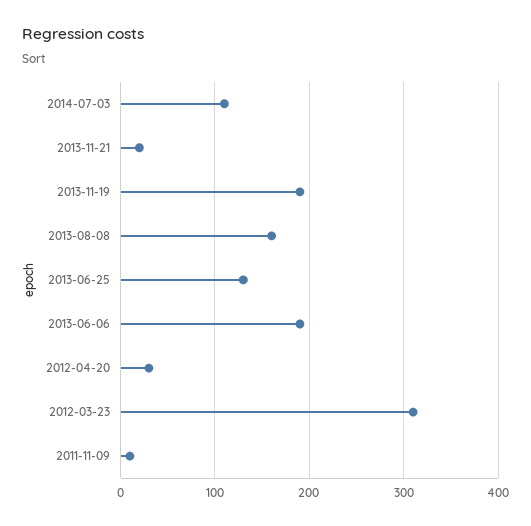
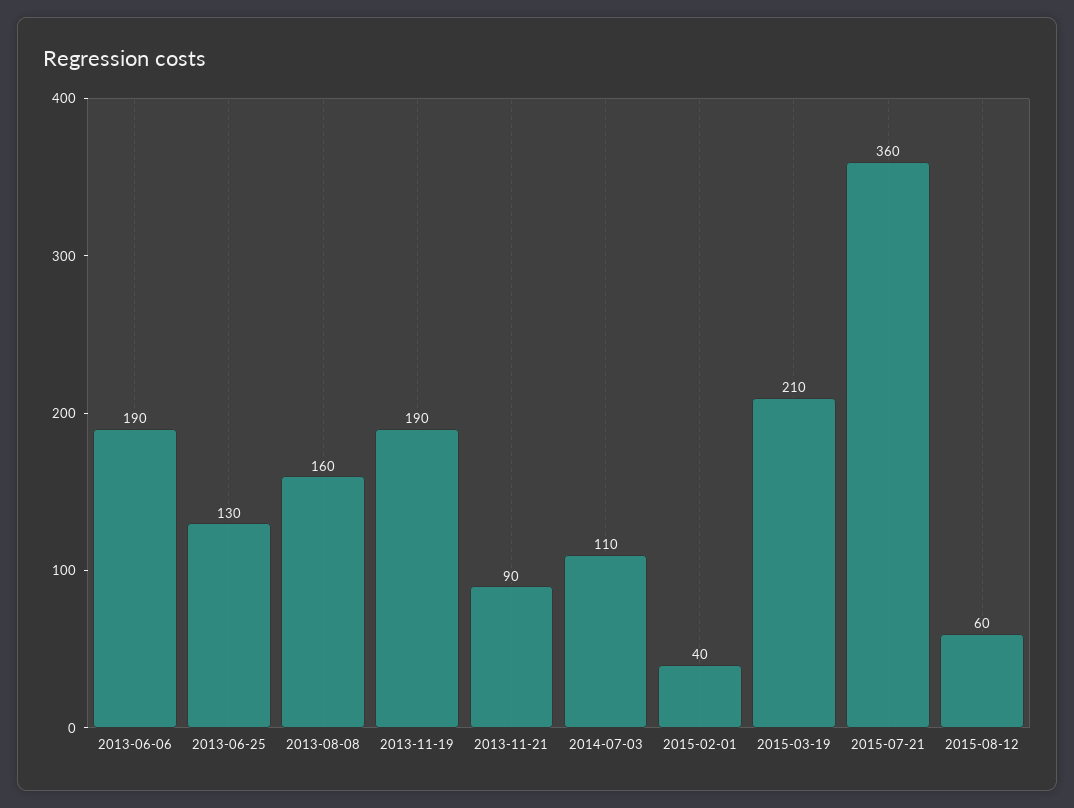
2013-11-21: 20 -> 90
2012-04-20: 30 -> none
2012-03-23: 310 -> none
2011-11-09: 10 -> none
2015-02-01: none -> 40
2015-03-19: none -> 210
2015-07-21: none -> 360
2015-08-12: none -> 60

